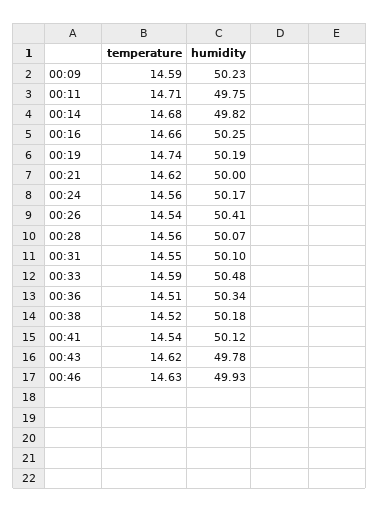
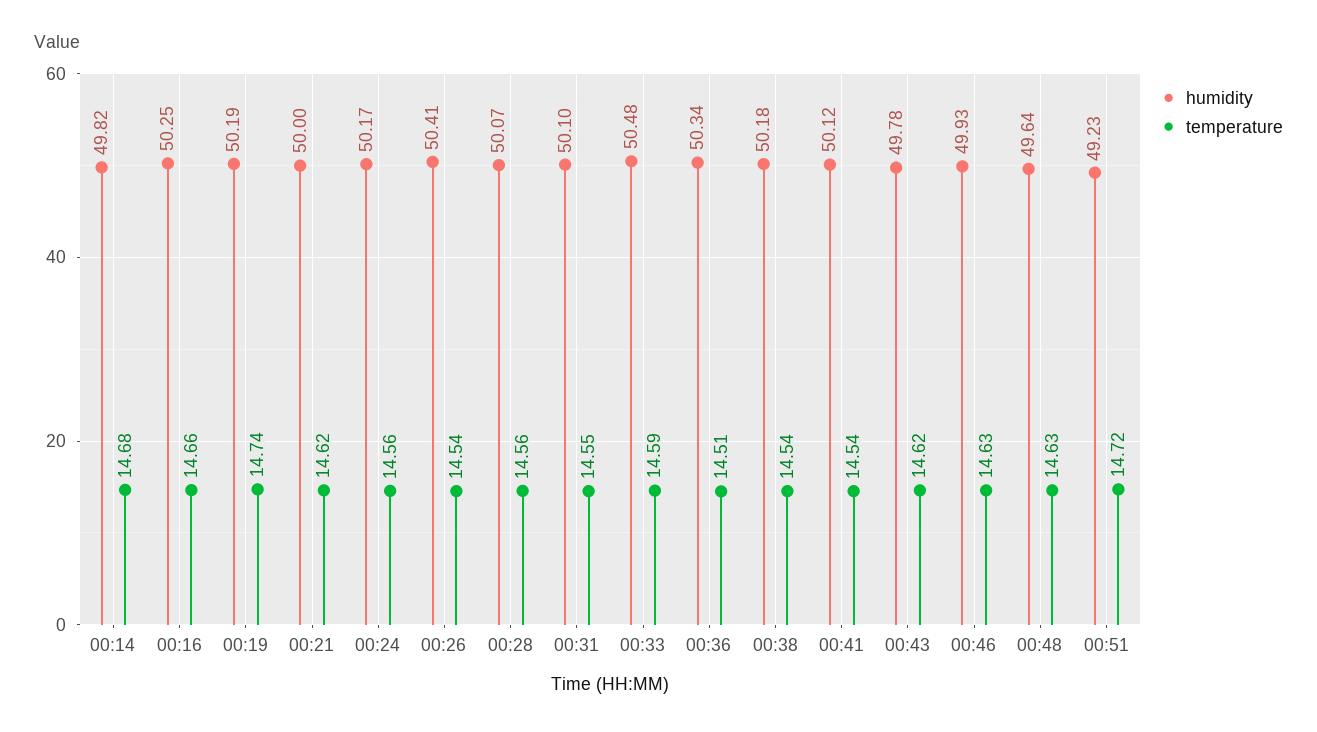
temperature, 00:09: 14.59 -> none
humidity, 00:09: 50.23 -> none
temperature, 00:11: 14.71 -> none
humidity, 00:11: 49.75 -> none
temperature, 00:38: 14.52 -> 14.54
humidity, 00:48: none -> 49.64
temperature, 00:48: none -> 14.63
humidity, 00:51: none -> 49.23
temperature, 00:51: none -> 14.72

